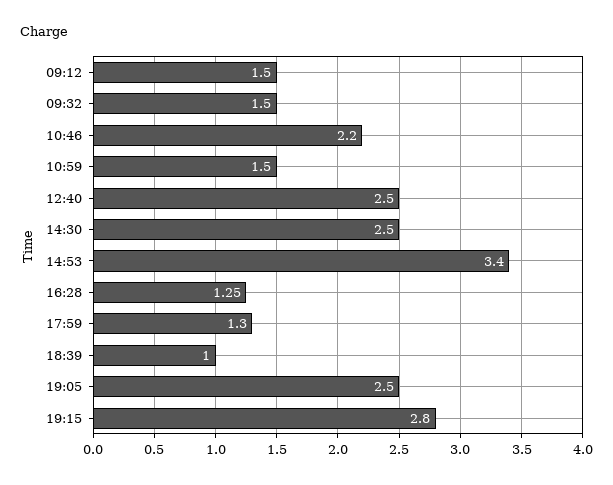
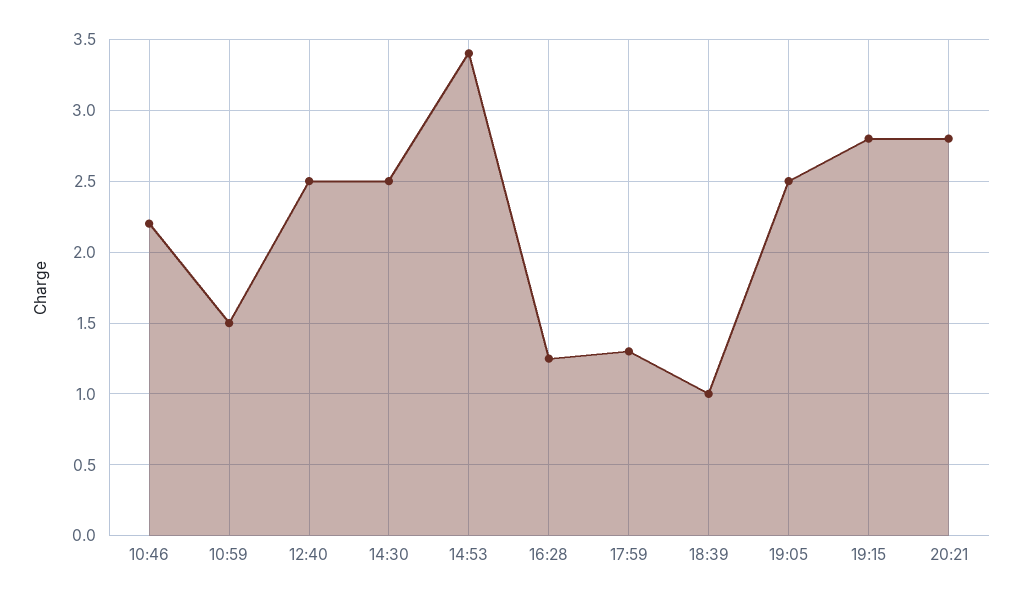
09:12: 1.5 -> none
09:32: 1.5 -> none
20:21: none -> 2.8

